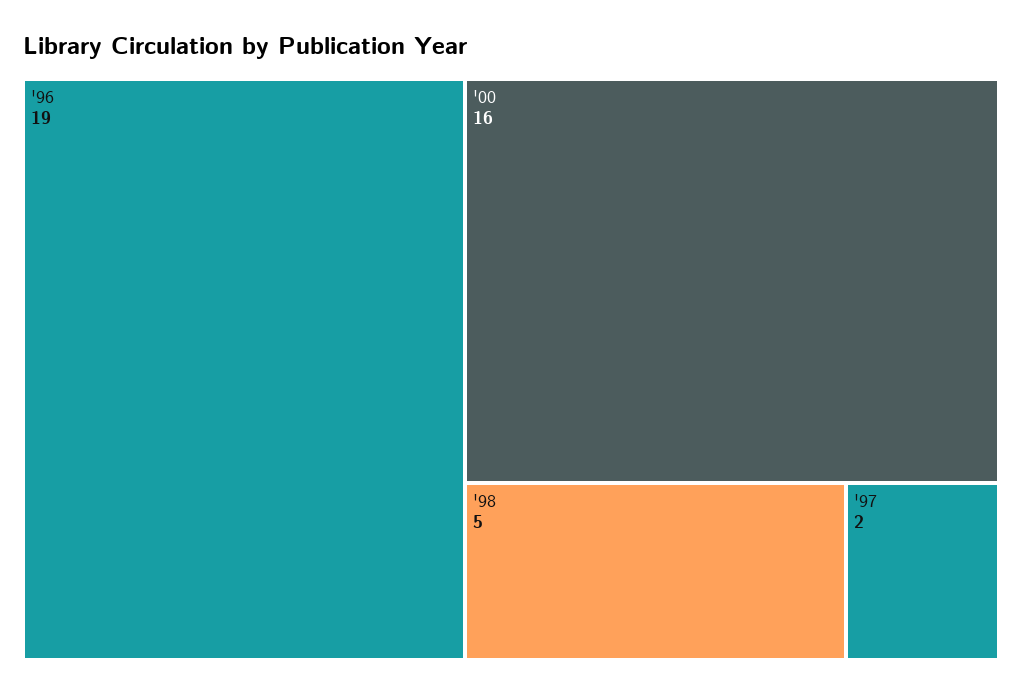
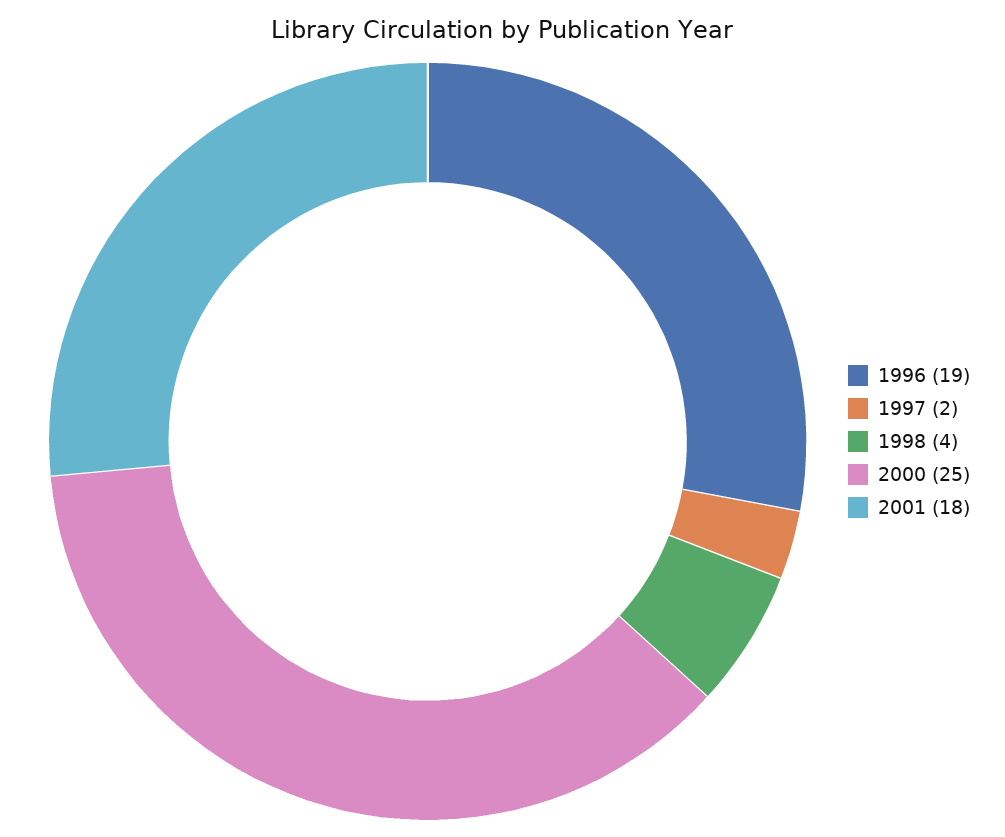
'00: 16 -> 25
'98: 5 -> 4
2001: none -> 18

